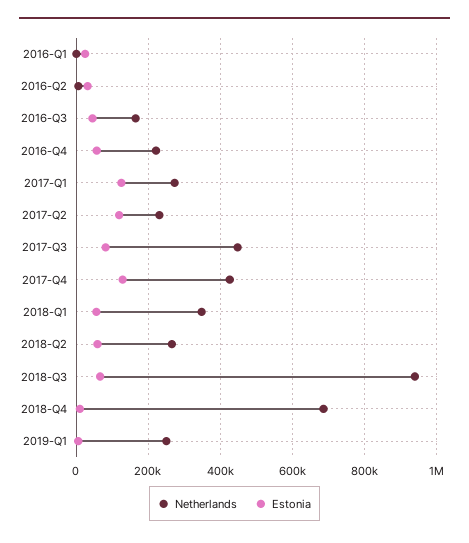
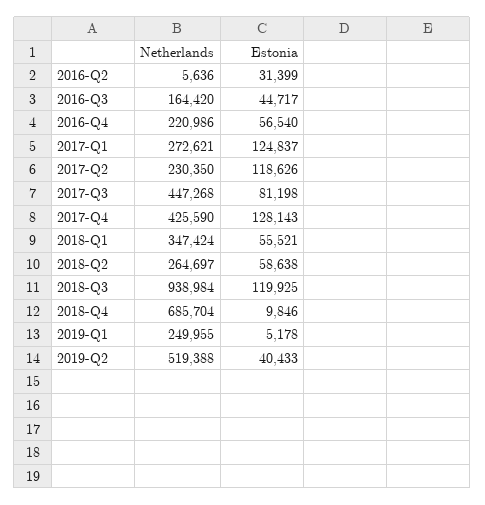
Netherlands, 2016-Q1: 0 -> none
Estonia, 2016-Q1: 20000 -> none
Estonia, 2018-Q3: 60000 -> 119925
Netherlands, 2019-Q2: none -> 519388
Estonia, 2019-Q2: none -> 40433

